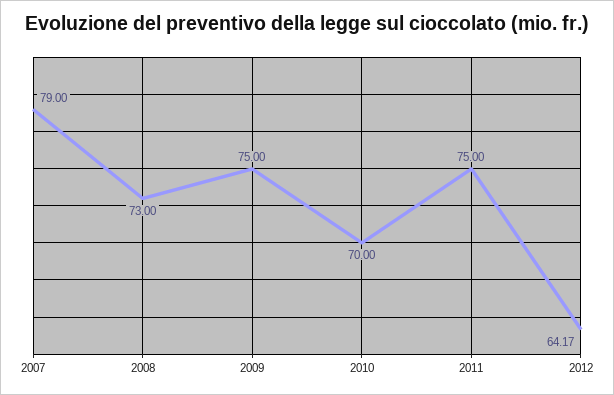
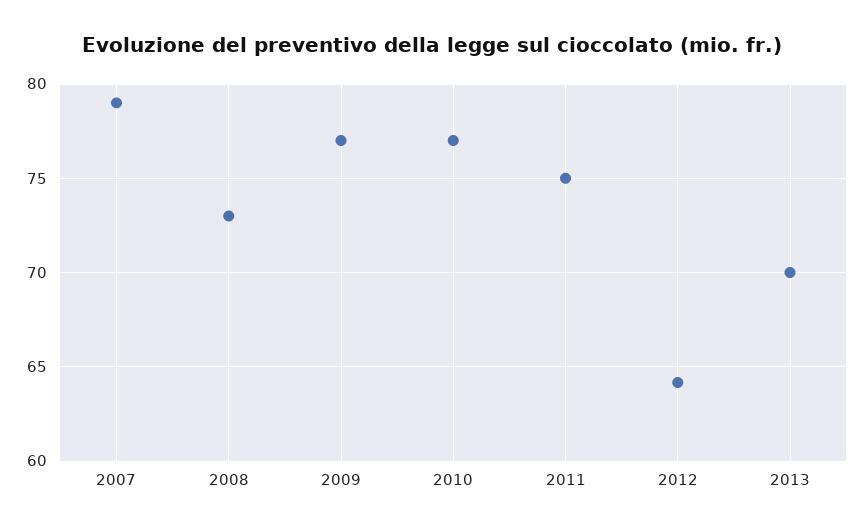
2009: 75 -> 77
2010: 70 -> 77
2013: none -> 70

